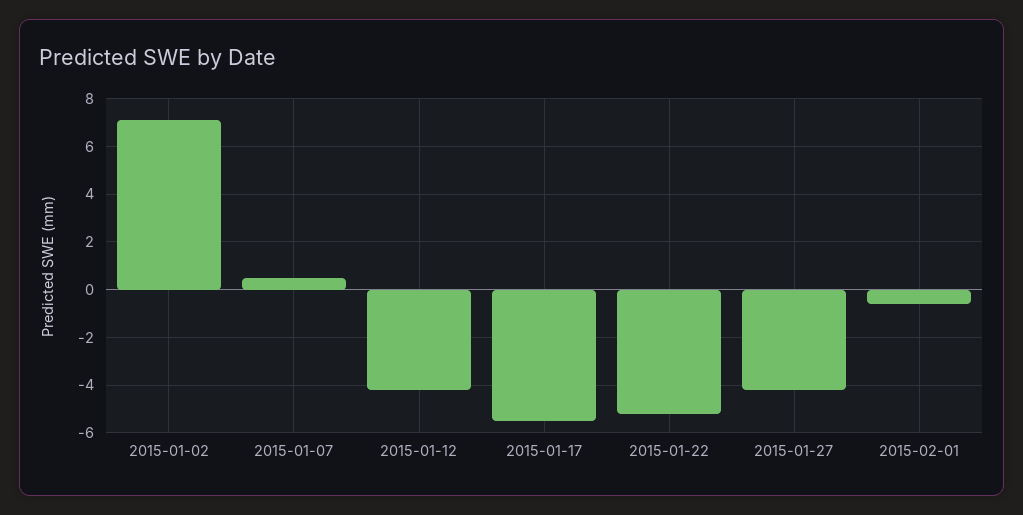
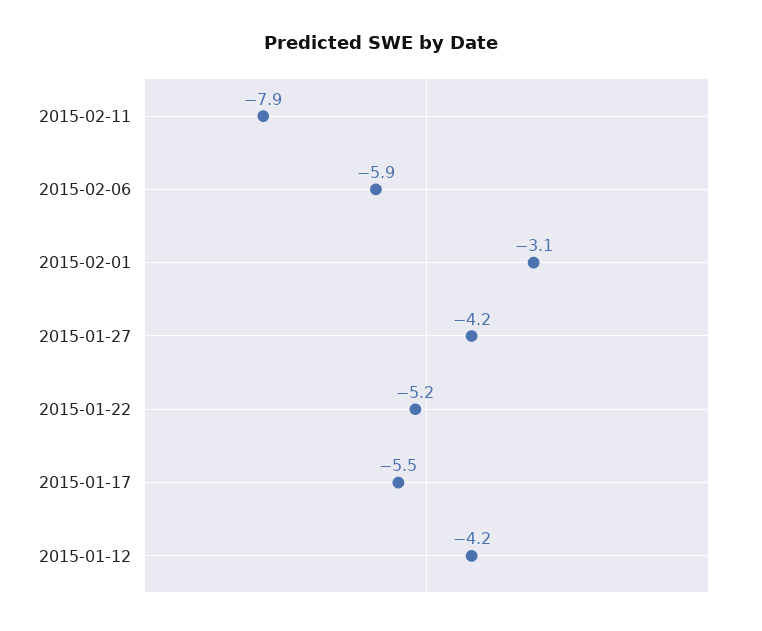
2015-01-02: 7 -> none
2015-01-07: 0.5 -> none
2015-02-01: -0.5 -> -3.1
2015-02-11: none -> -7.9
2015-02-06: none -> -5.9

